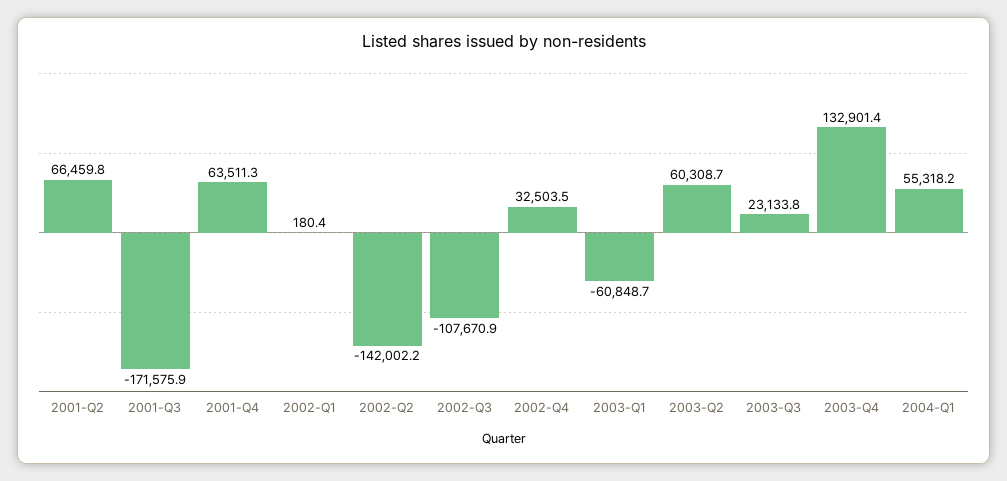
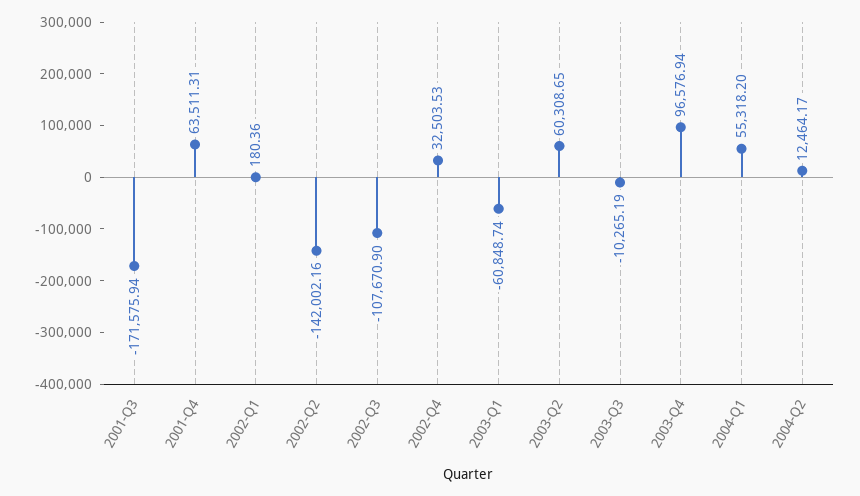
2001-Q2: 66459.8 -> none
2003-Q3: 23133.8 -> -10265.19
2003-Q4: 132901.4 -> 96576.94
2004-Q2: none -> 12464.17

